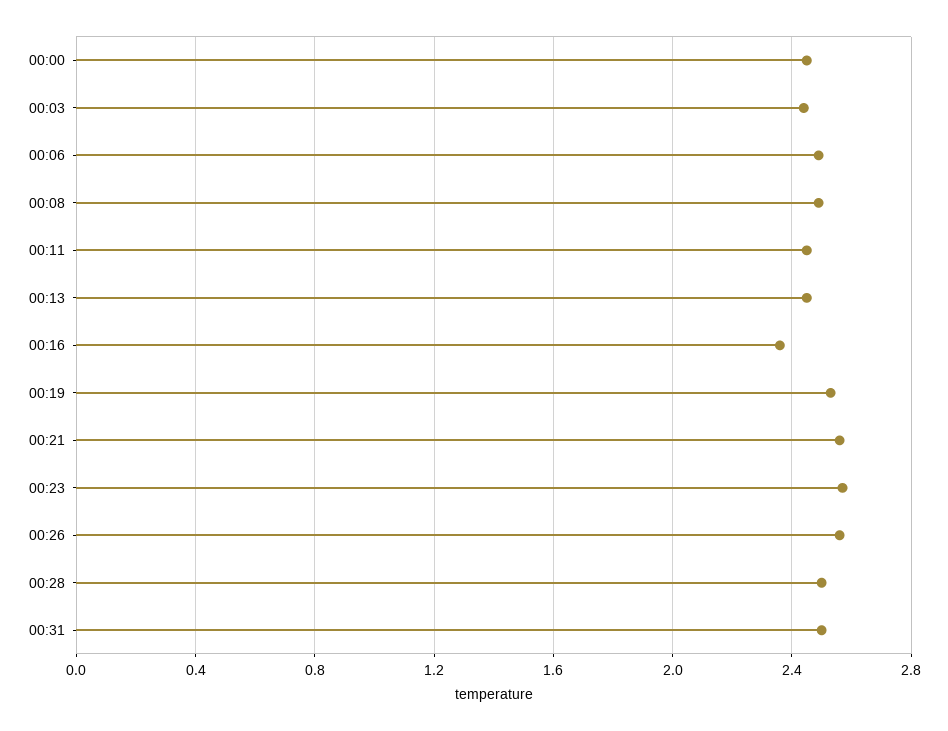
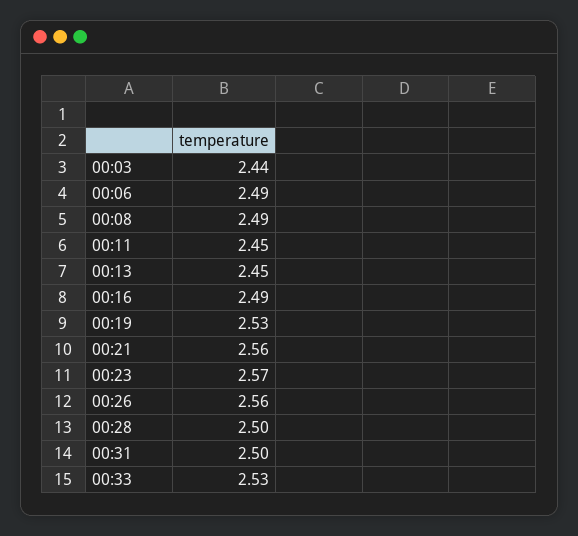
00:00: 2.45 -> none
00:16: 2.35 -> 2.49
00:33: none -> 2.53

